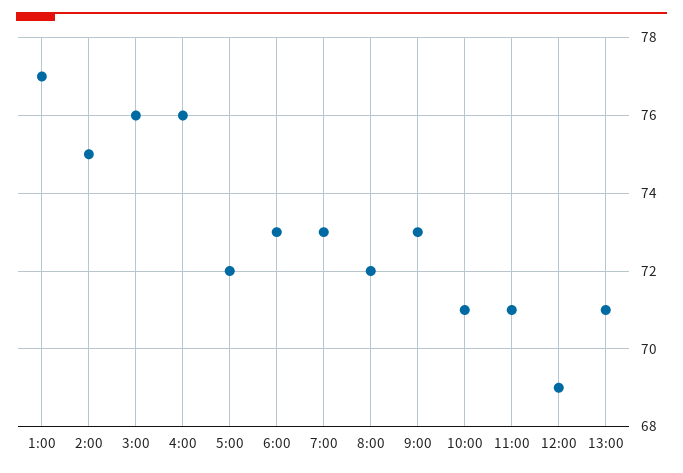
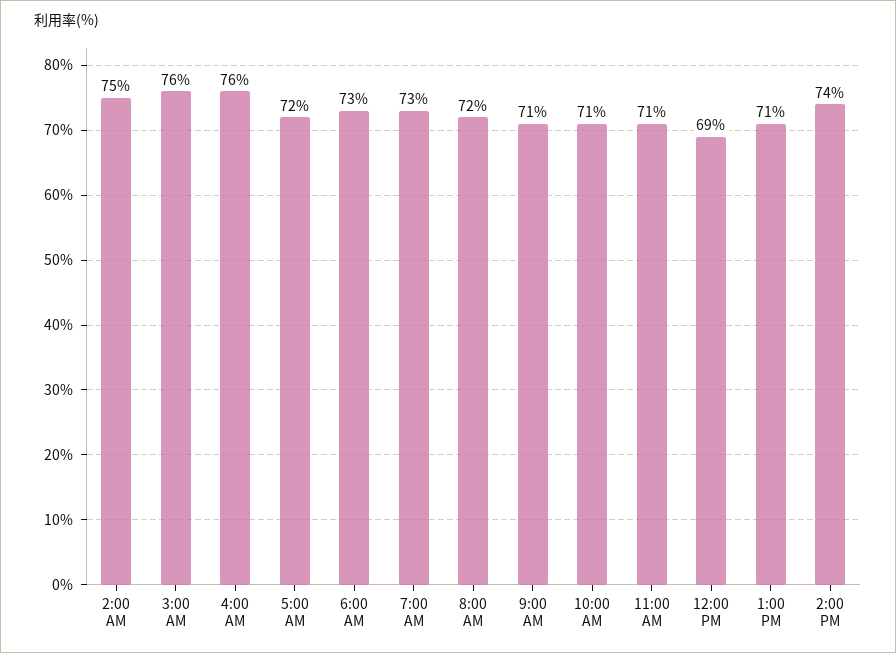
1:00: 77 -> none
9:00: 73 -> 71
2:00 PM: none -> 74

